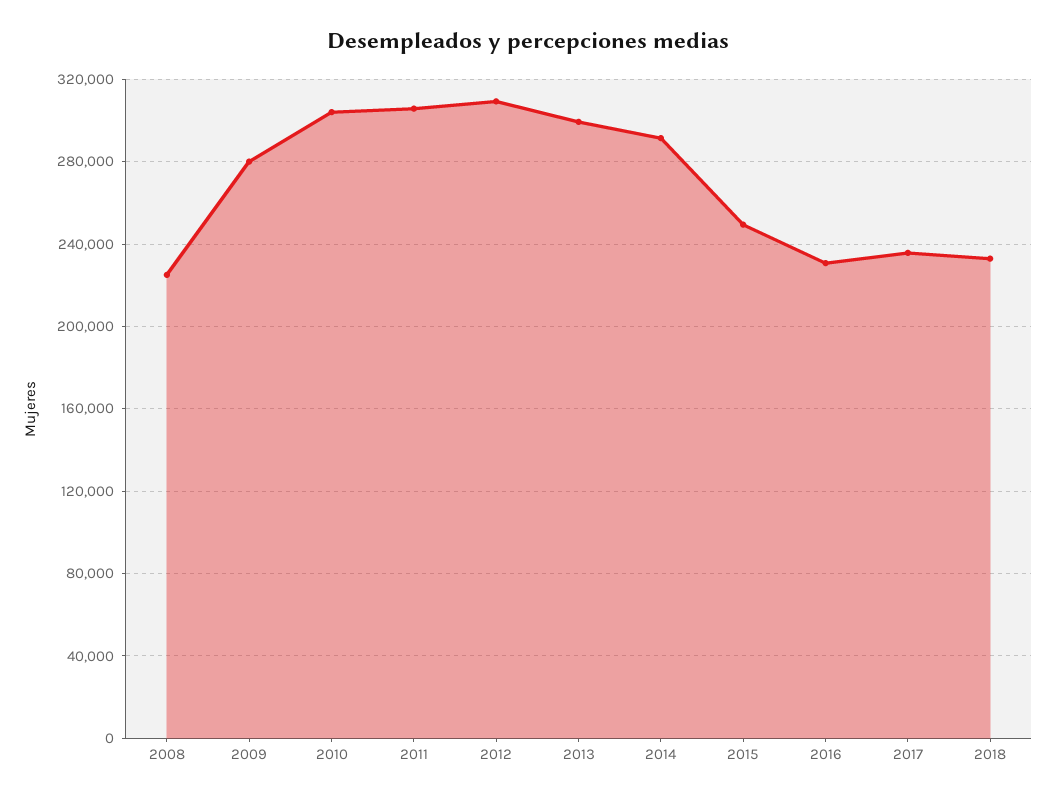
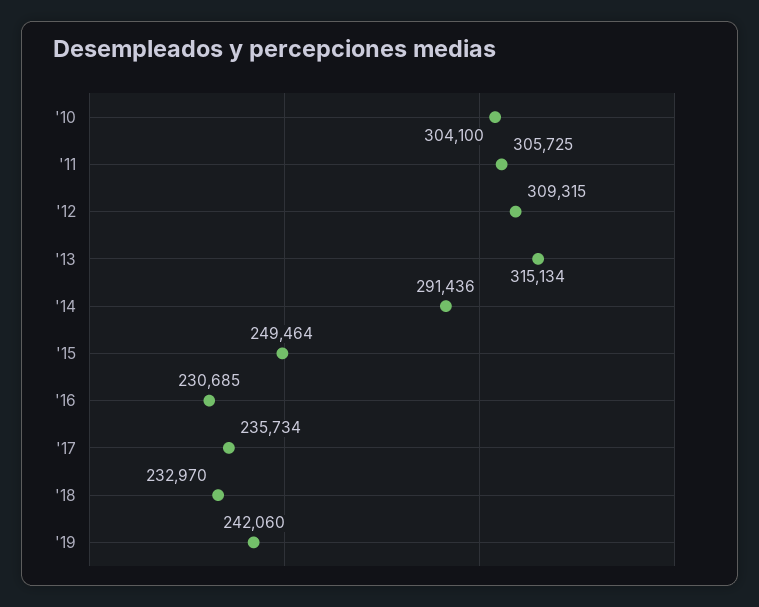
2008: 225000 -> none
2009: 280000 -> none
2013: 300000 -> 315134
'19: none -> 242060

